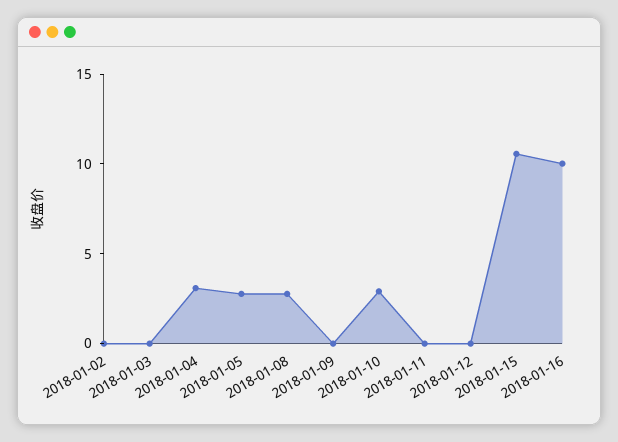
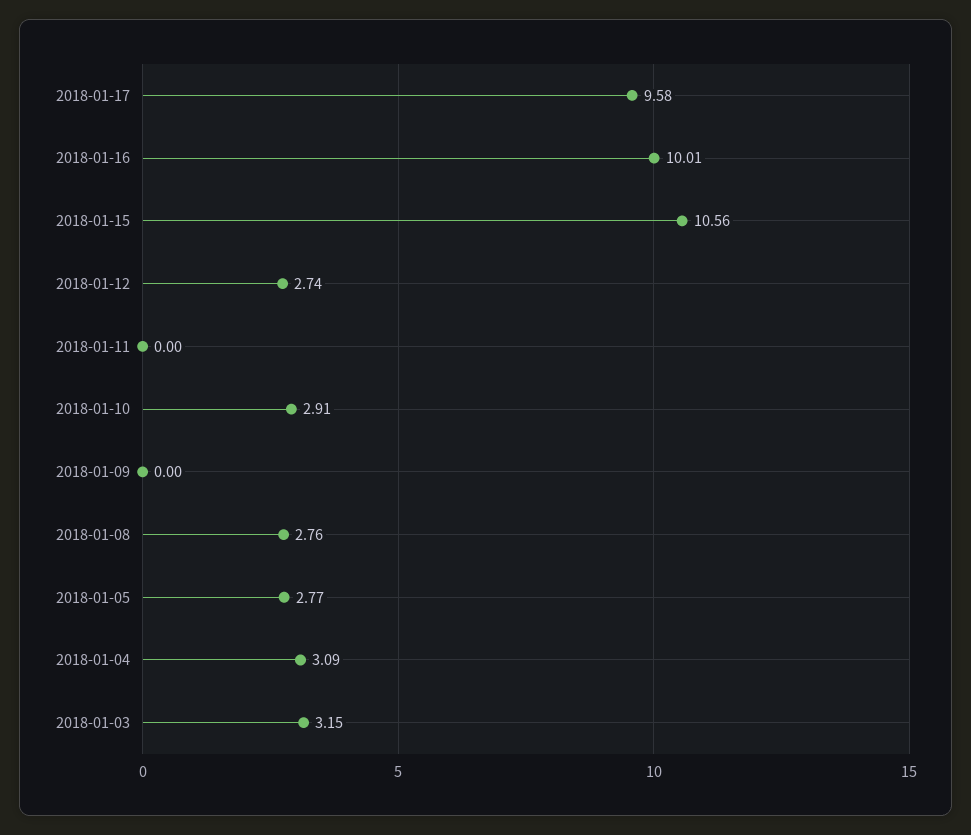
2018-01-02: 0 -> none
2018-01-03: 0 -> 3.15
2018-01-12: 0 -> 2.74
2018-01-17: none -> 9.58

